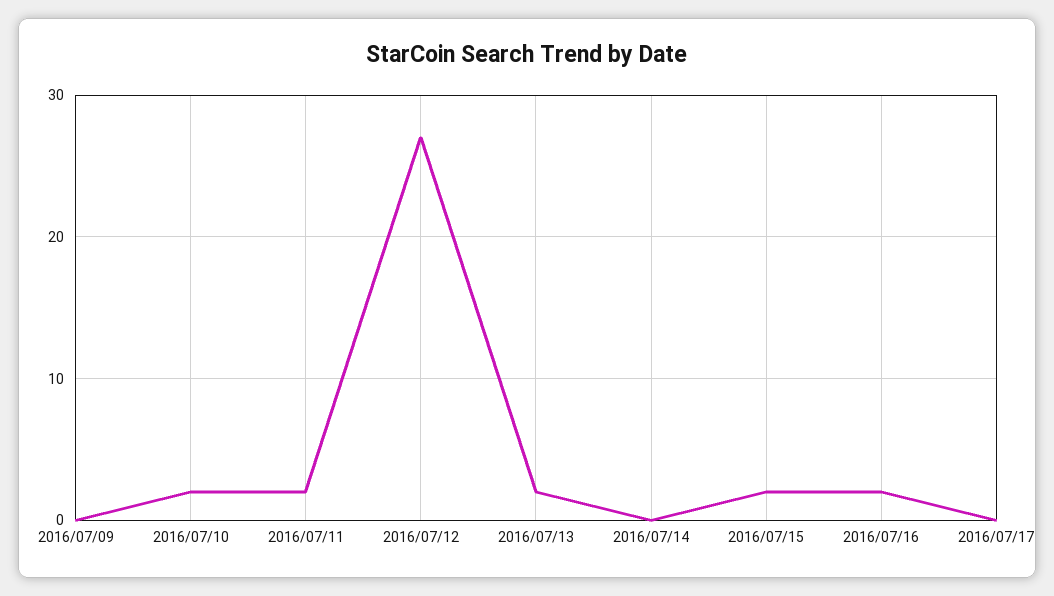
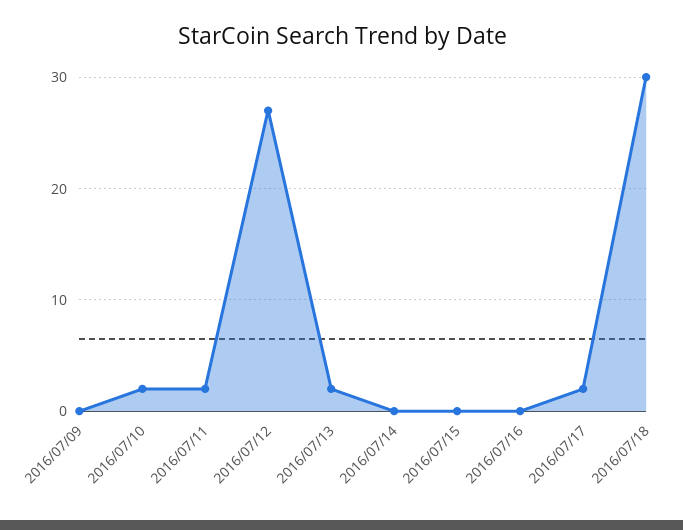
2016/07/15: 2 -> 0
2016/07/16: 2 -> 0
2016/07/17: 0 -> 2
2016/07/18: none -> 30

